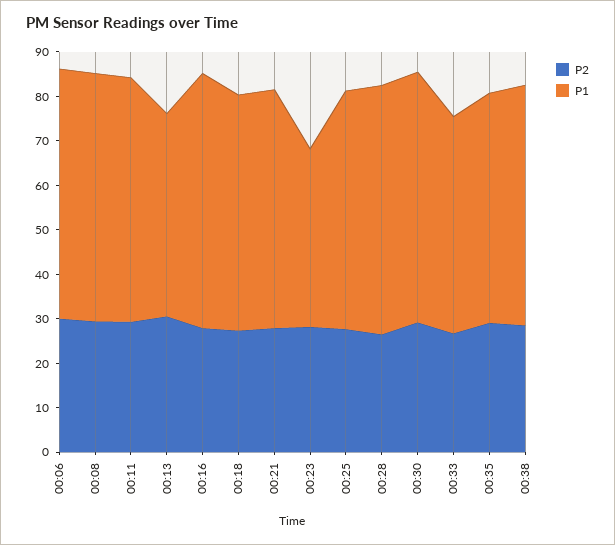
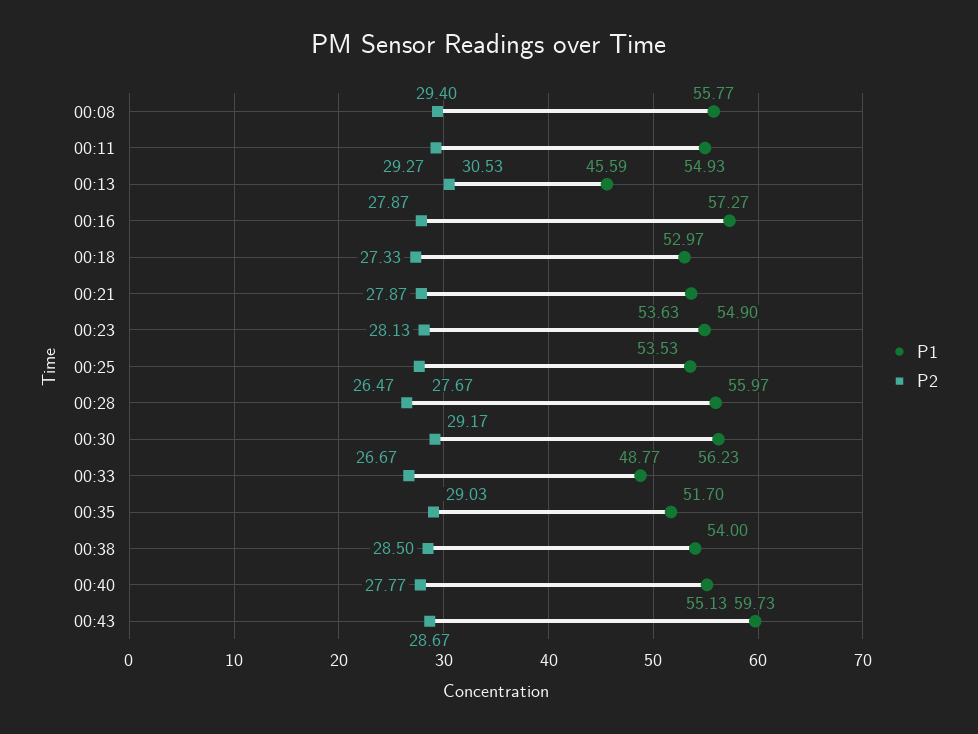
P2, 00:06: 30 -> none
P1, 00:06: 56 -> none
P1, 00:23: 40 -> 54.9
P1, 00:40: none -> 55.13
P2, 00:40: none -> 27.77
P1, 00:43: none -> 59.73
P2, 00:43: none -> 28.67

